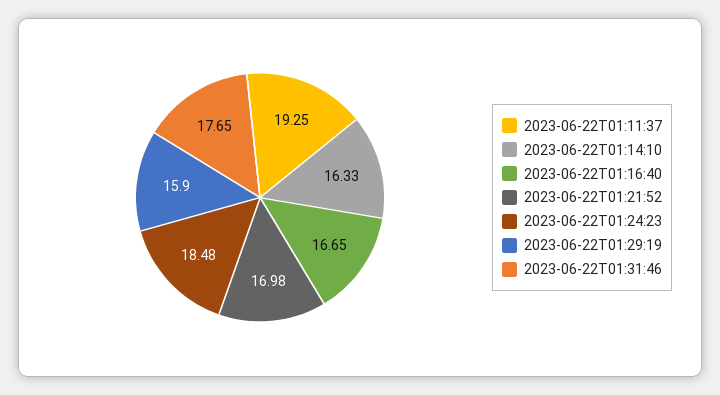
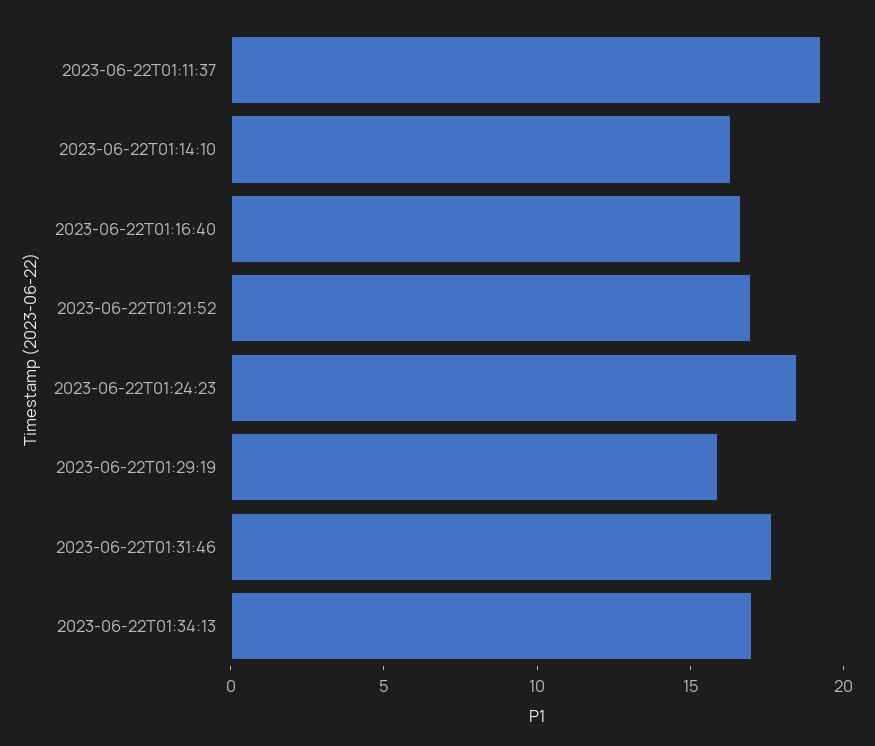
2023-06-22T01:34:13: none -> 17

